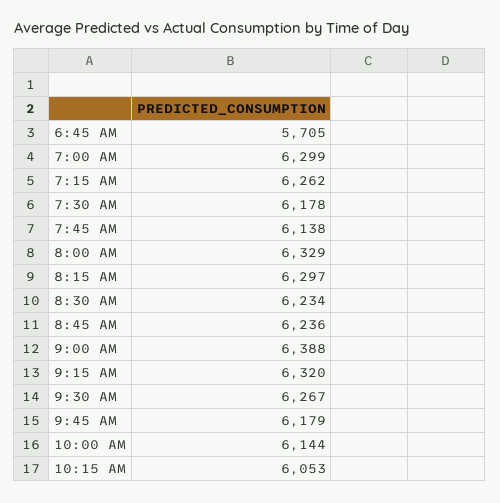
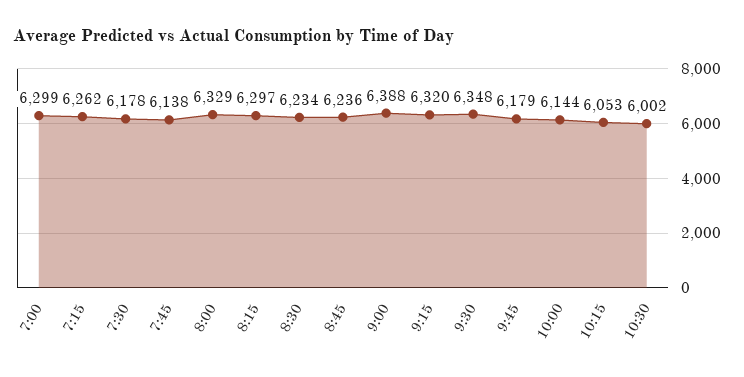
6:45 AM: 5705 -> none
9:30 AM: 6267 -> 6348
10:30: none -> 6002

